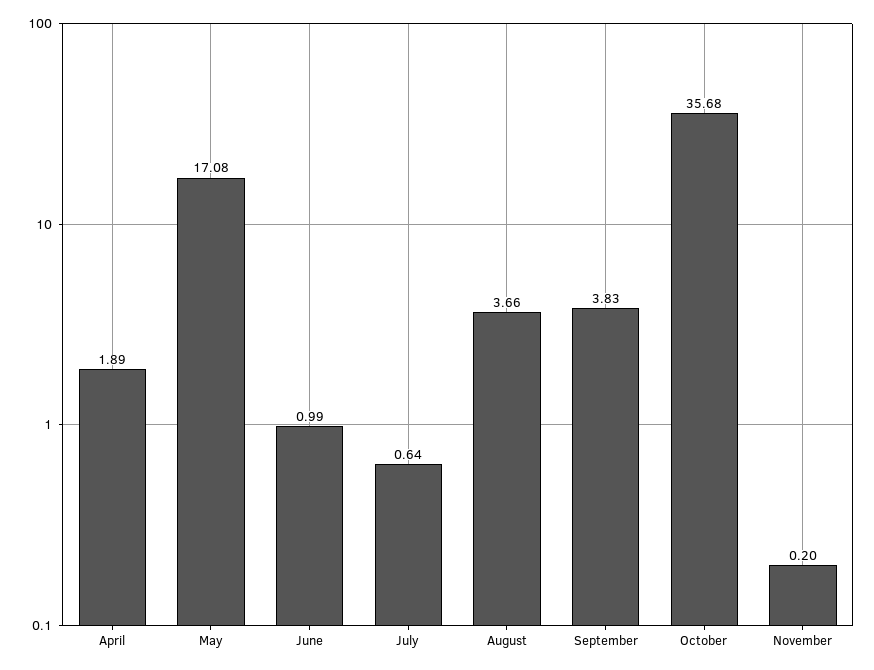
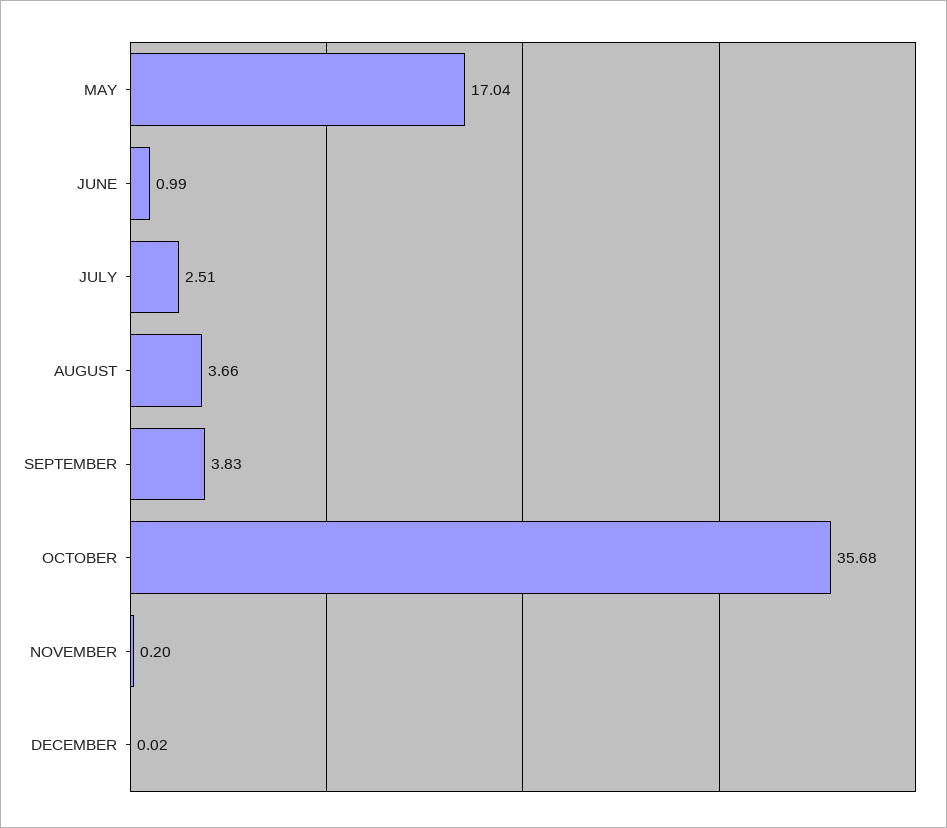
April: 1.89 -> none
May: 17.08 -> 17.04
July: 0.64 -> 2.51
DECEMBER: none -> 0.02

